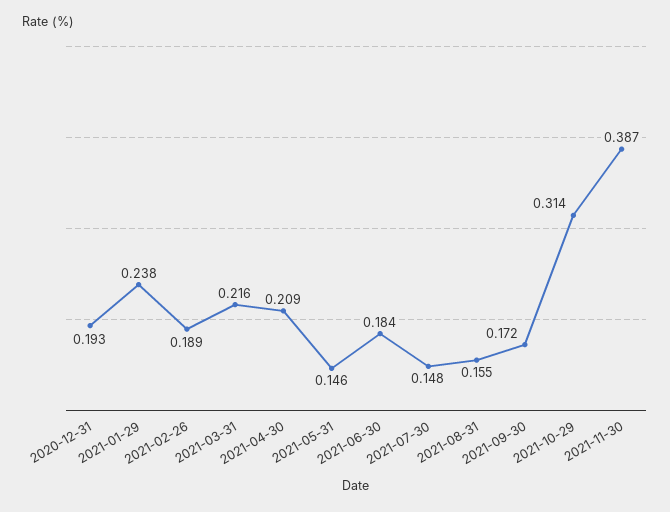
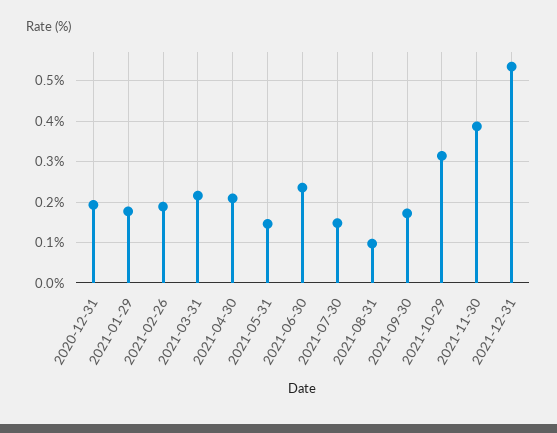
2021-01-29: 0.238 -> 0.18
2021-06-30: 0.184 -> 0.24
2021-08-31: 0.155 -> 0.1
2021-12-31: none -> 0.54

